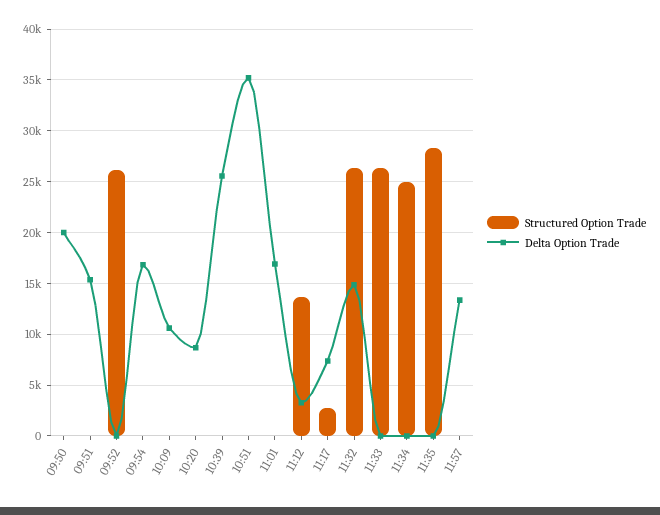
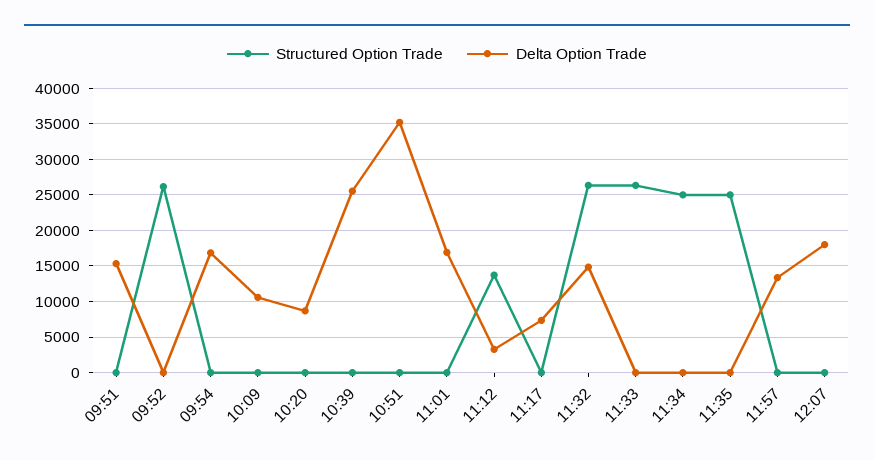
Structured Option Trade, 09:50: 0 -> none
Delta Option Trade, 09:50: 20000 -> none
Structured Option Trade, 11:17: 3000 -> 0
Structured Option Trade, 11:35: 28000 -> 25000
Structured Option Trade, 12:07: none -> 0
Delta Option Trade, 12:07: none -> 18000

